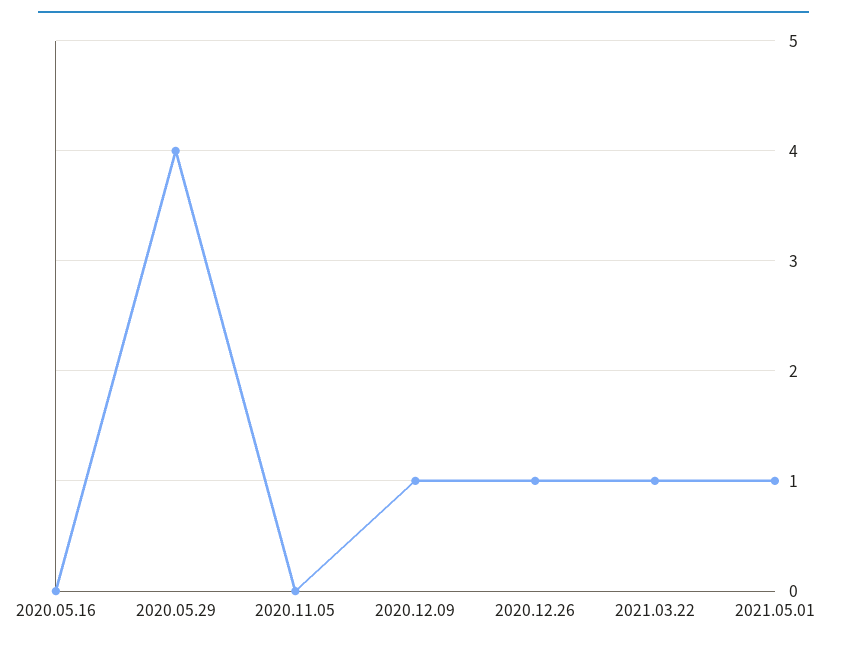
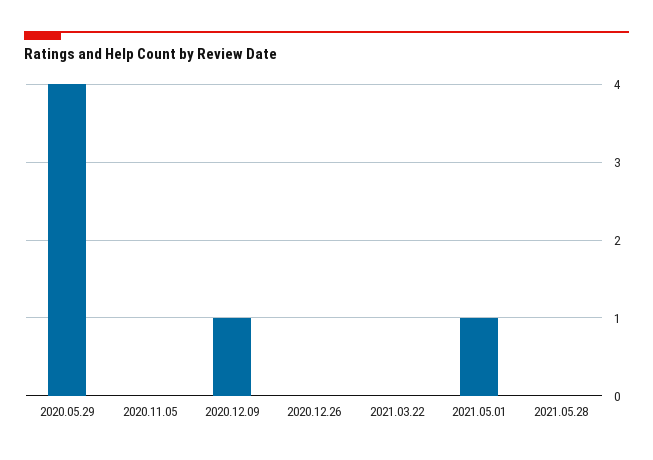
2020.05.16: 0 -> none
2020.12.26: 1 -> 0
2021.03.22: 1 -> 0
2021.05.28: none -> 0

